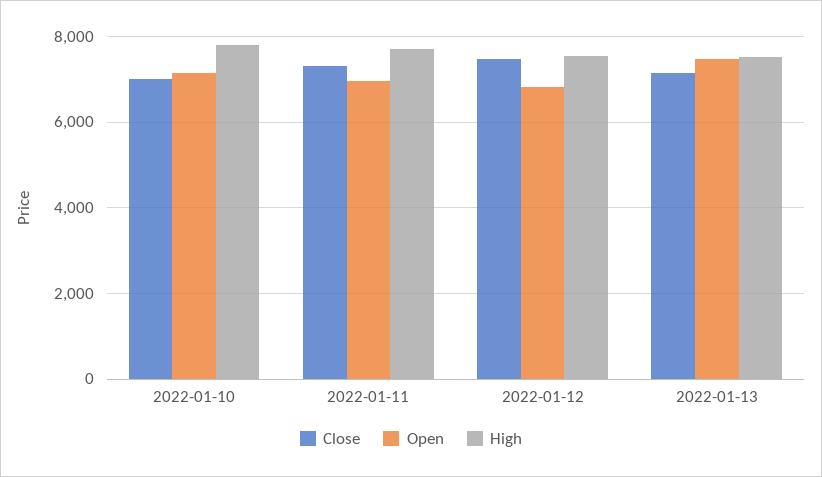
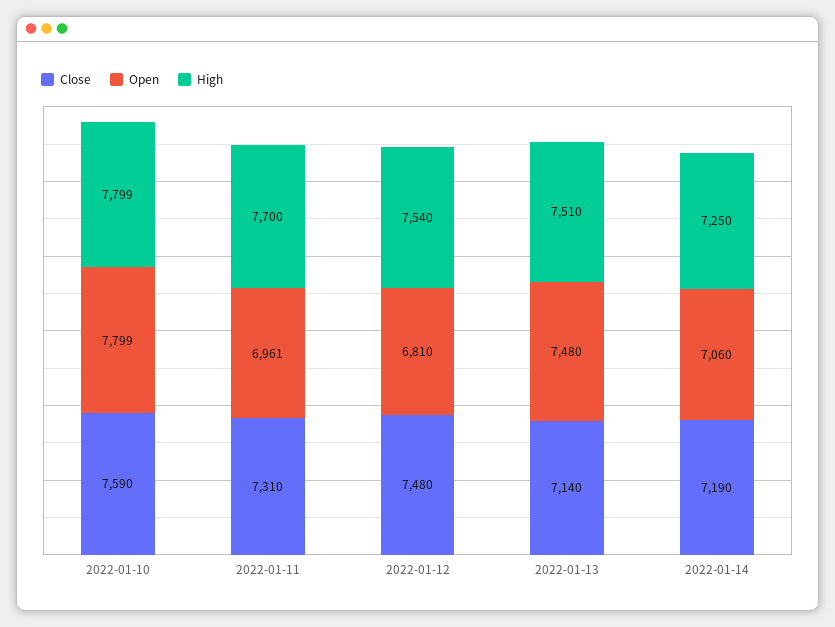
Close, 2022-01-10: 7000 -> 7590
Open, 2022-01-10: 7200 -> 7799
Close, 2022-01-14: none -> 7190
Open, 2022-01-14: none -> 7060
High, 2022-01-14: none -> 7250

